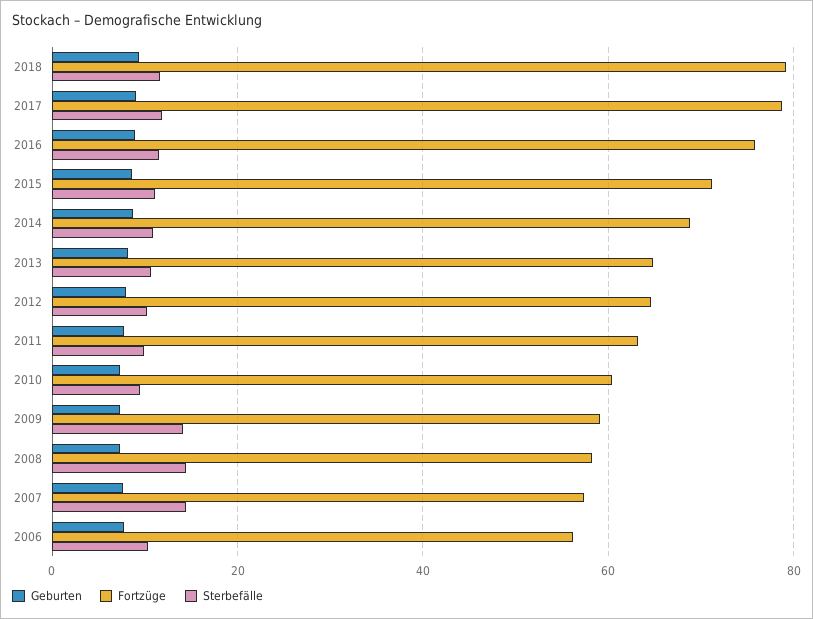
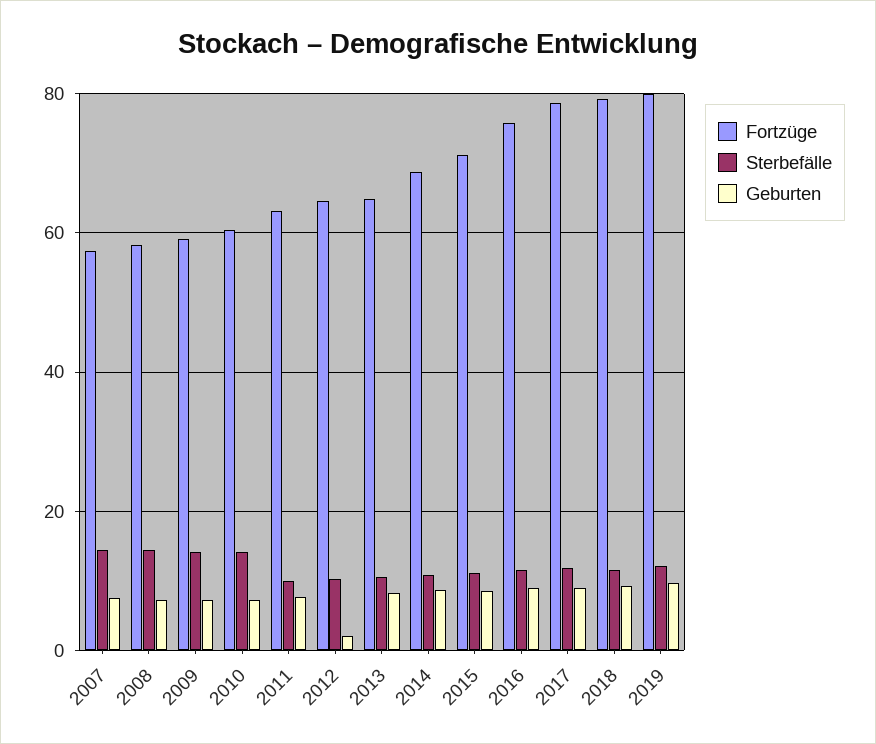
Geburten, 2012: 8 -> 2
Sterbefälle, 2010: 10 -> 14
Geburten, 2006: 8 -> none
Fortzüge, 2006: 56 -> none
Sterbefälle, 2006: 10 -> none
Fortzüge, 2019: none -> 80
Sterbefälle, 2019: none -> 12
Geburten, 2019: none -> 10

